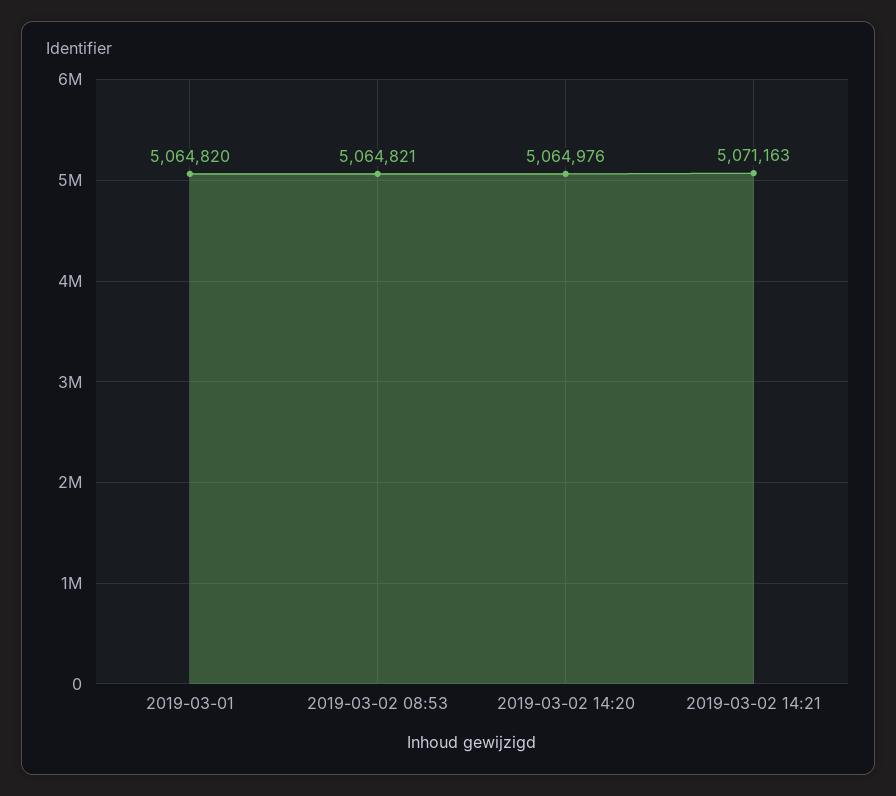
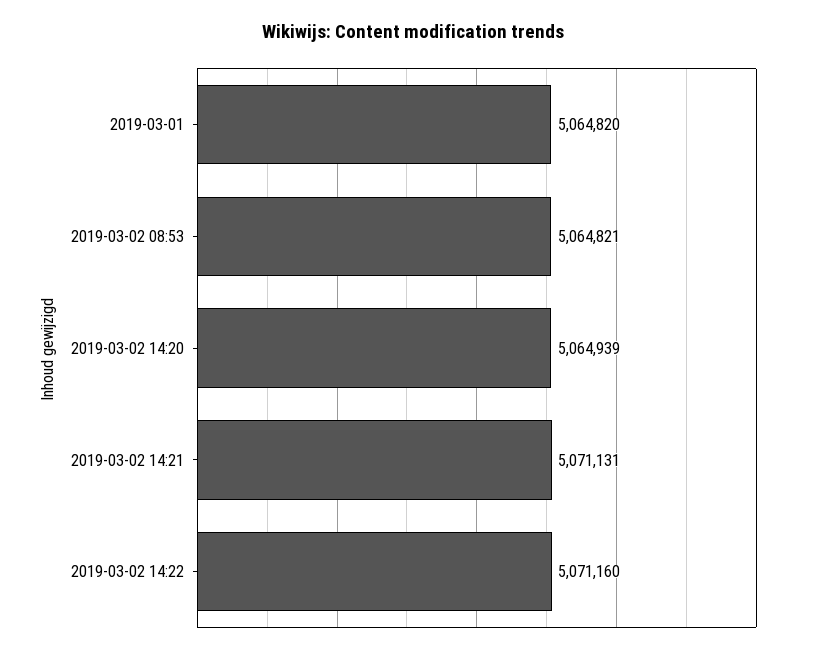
2019-03-02 14:20: 5064976 -> 5064939
2019-03-02 14:21: 5071163 -> 5071131
2019-03-02 14:22: none -> 5071160

